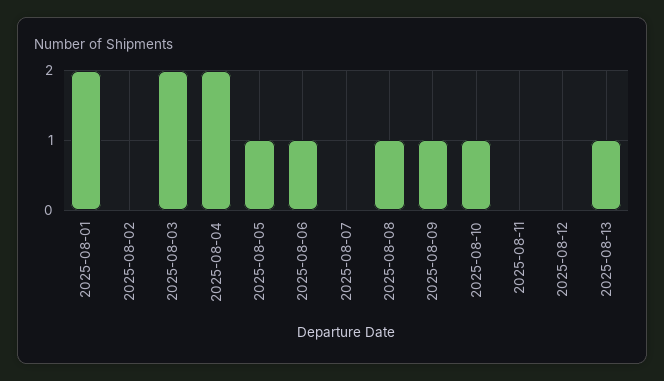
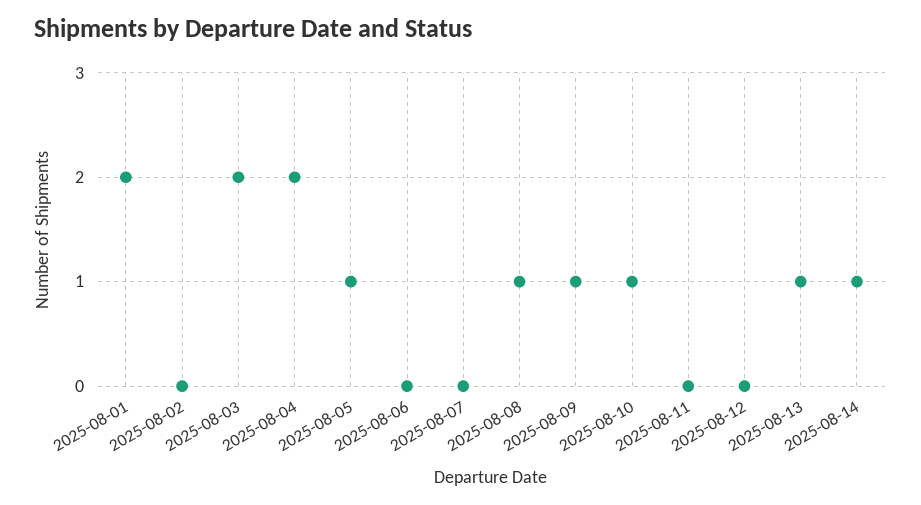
2025-08-06: 1 -> 0
2025-08-14: none -> 1

